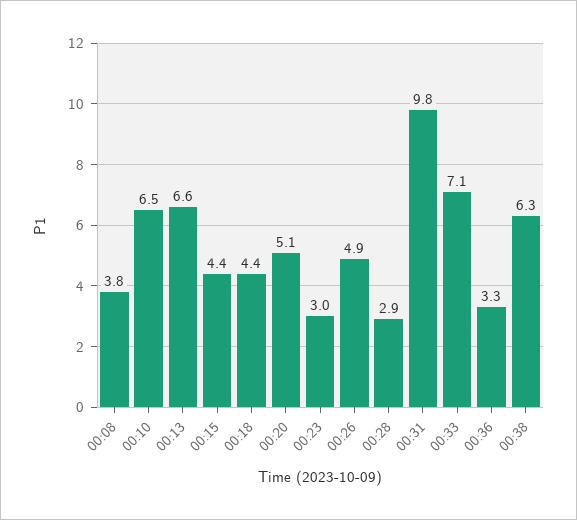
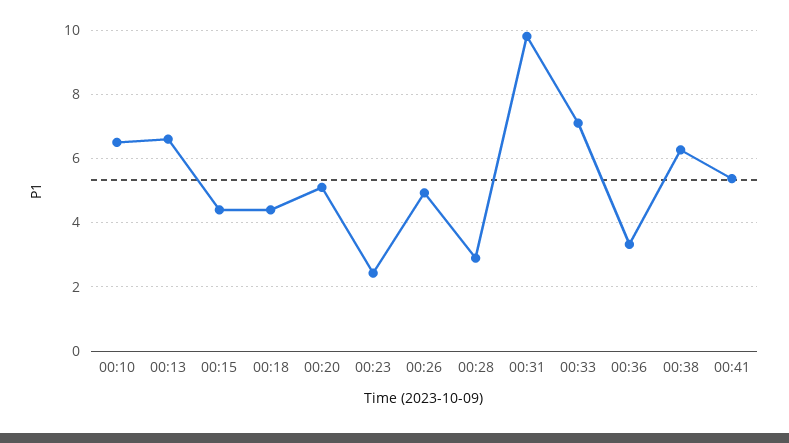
00:08: 3.8 -> none
00:23: 3 -> 2.4
00:41: none -> 5.4

